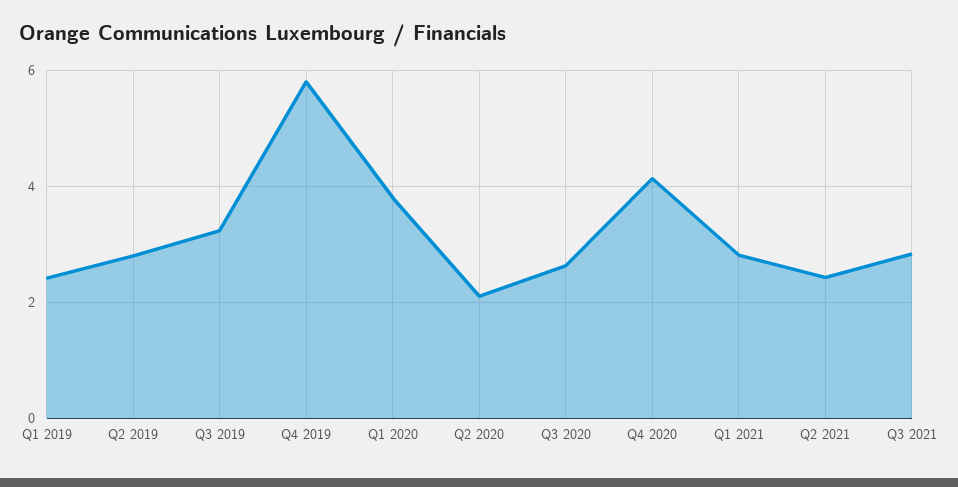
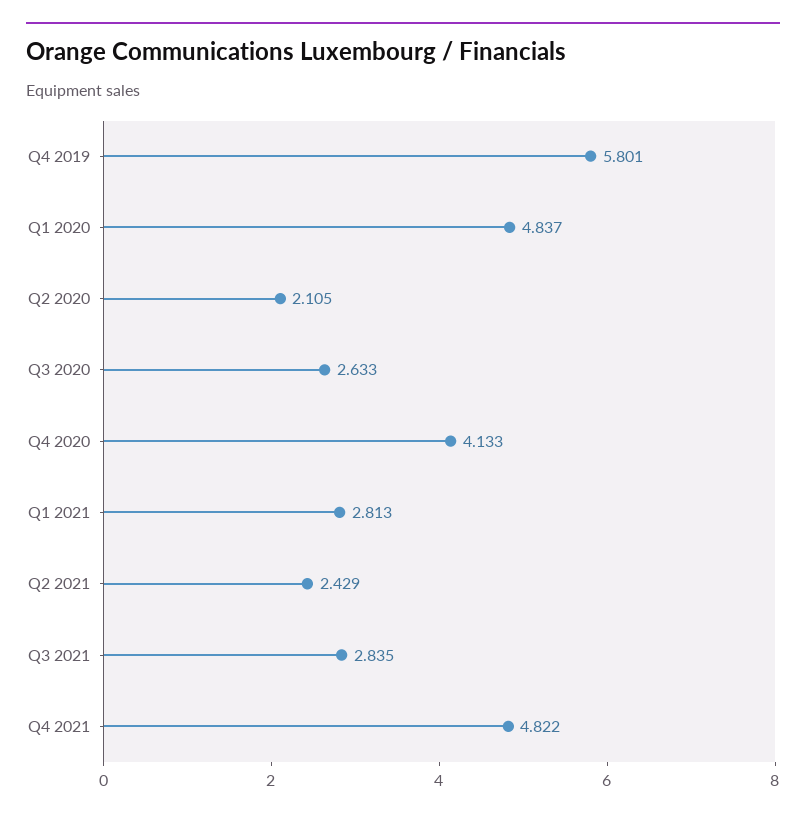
Q1 2019: 2.4 -> none
Q2 2019: 2.8 -> none
Q3 2019: 3.2 -> none
Q1 2020: 3.8 -> 4.837
Q4 2021: none -> 4.822

